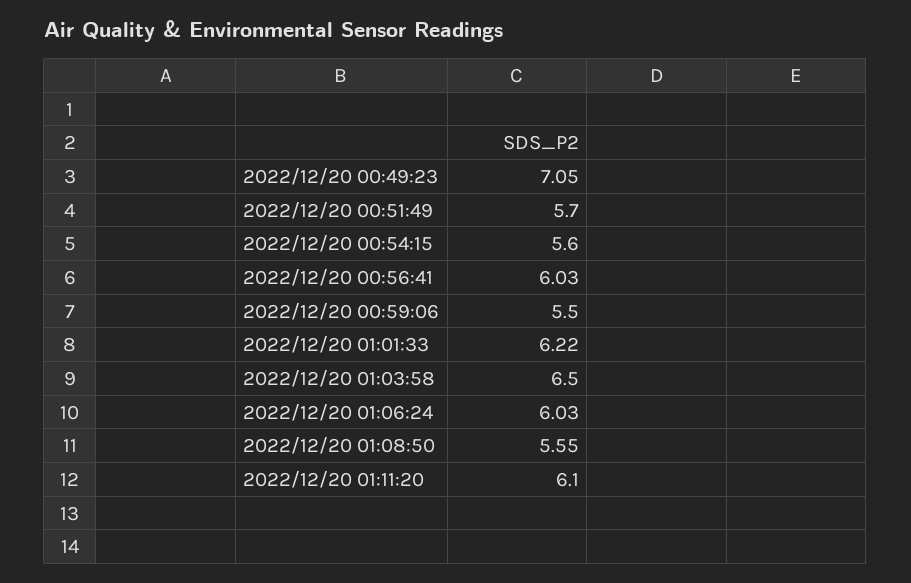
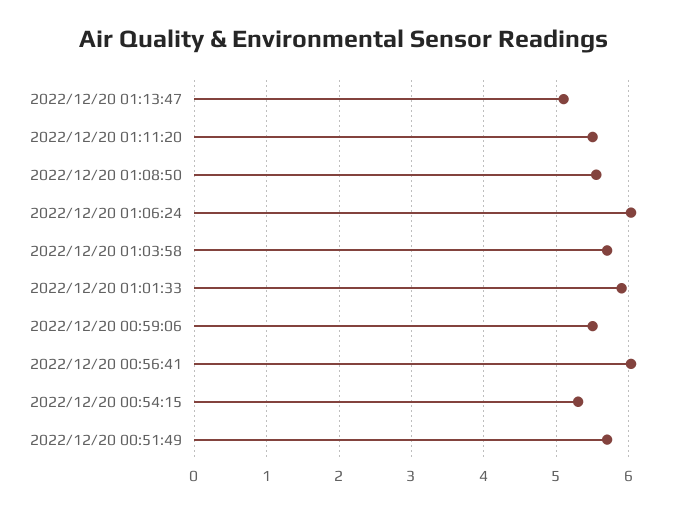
2022/12/20 00:49:23: 7.05 -> none
2022/12/20 00:54:15: 5.6 -> 5.3
2022/12/20 01:01:33: 6.22 -> 5.9
2022/12/20 01:03:58: 6.5 -> 5.7
2022/12/20 01:11:20: 6.1 -> 5.5
2022/12/20 01:13:47: none -> 5.1

